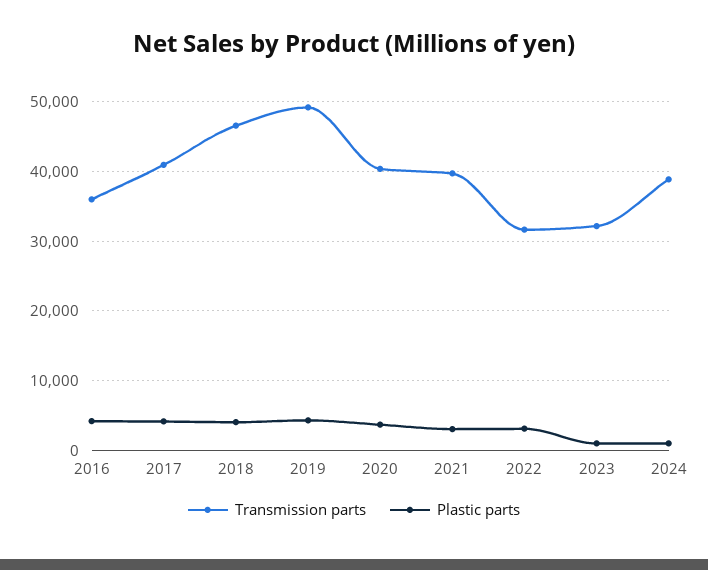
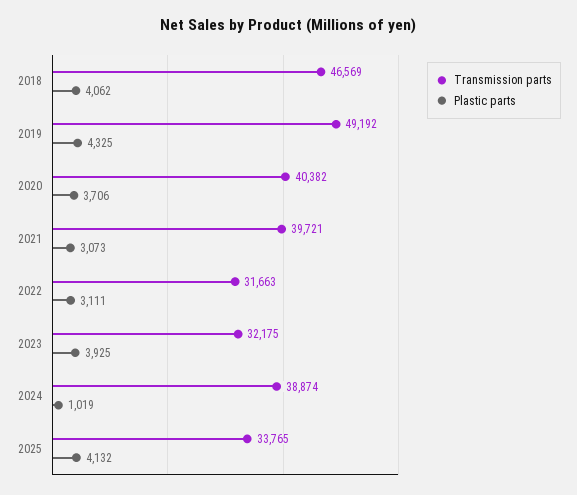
Transmission parts, 2016: 36000 -> none
Plastic parts, 2016: 4000 -> none
Transmission parts, 2017: 41000 -> none
Plastic parts, 2017: 4000 -> none
Plastic parts, 2023: 1000 -> 3925
Transmission parts, 2025: none -> 33765
Plastic parts, 2025: none -> 4132

